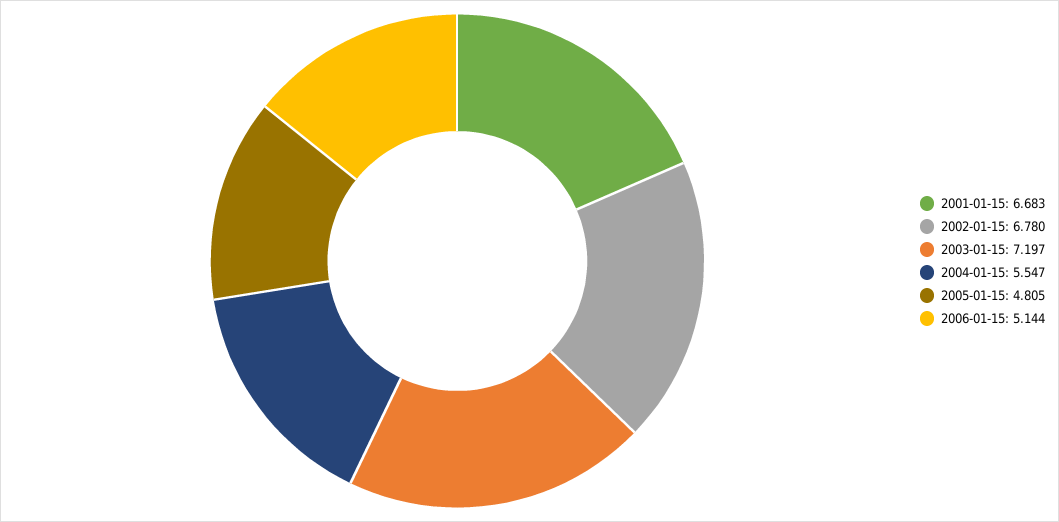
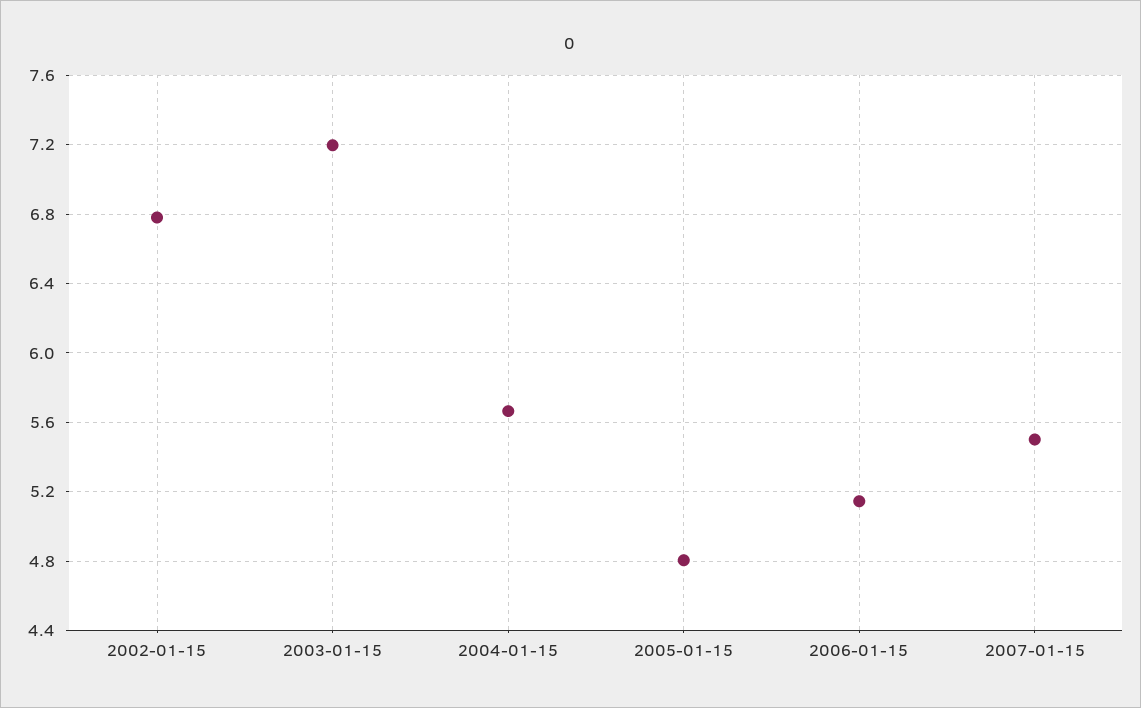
2001-01-15: 6.683 -> none
2004-01-15: 5.547 -> 5.65
2007-01-15: none -> 5.5

